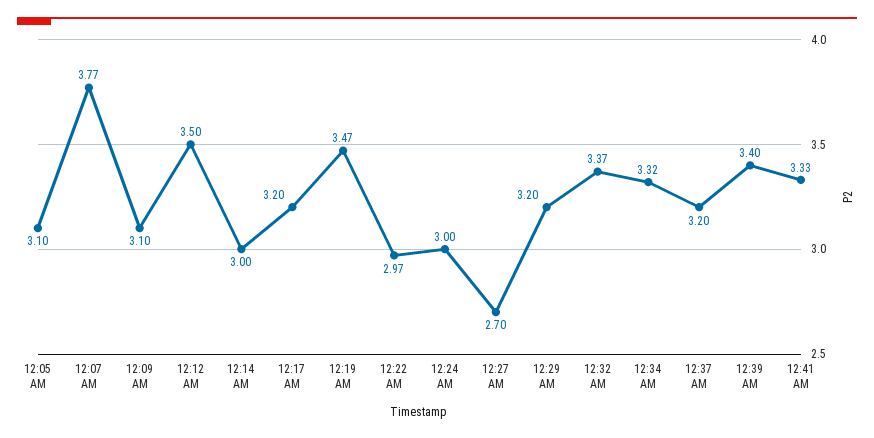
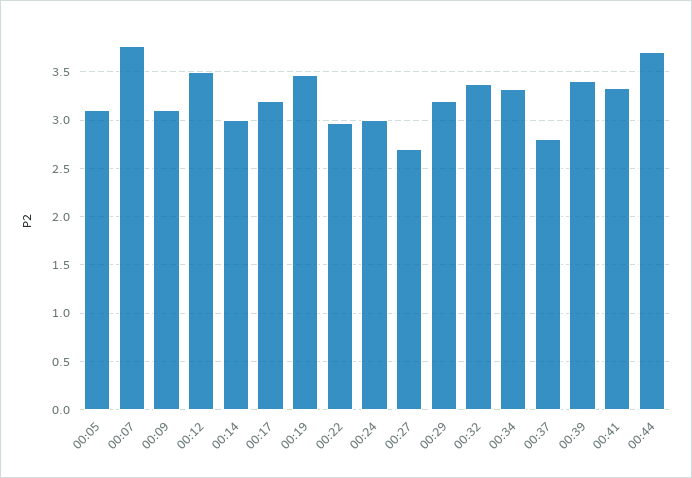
12:37 AM: 3.2 -> 2.8
00:44: none -> 3.7

